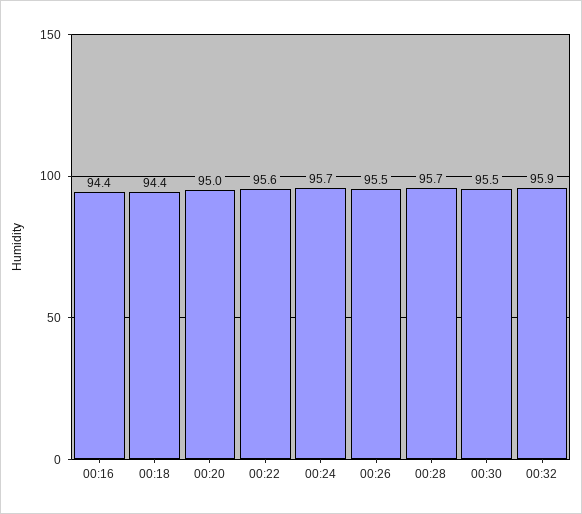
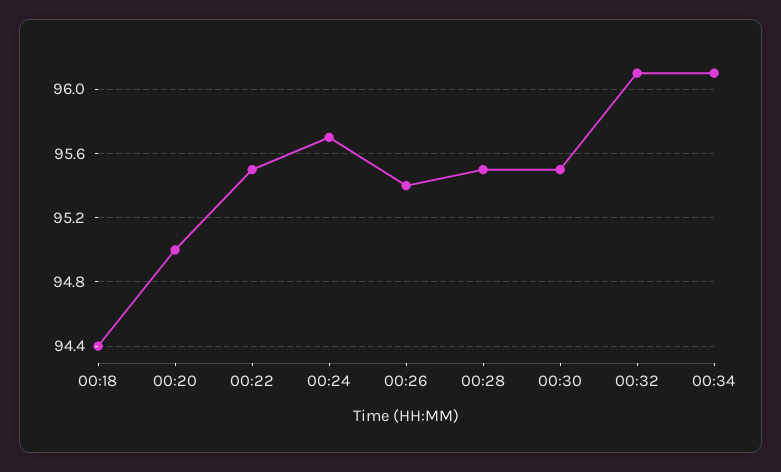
00:16: 94.4 -> none
00:22: 95.6 -> 95.5
00:26: 95.5 -> 95.4
00:28: 95.7 -> 95.5
00:32: 95.9 -> 96.1
00:34: none -> 96.1

